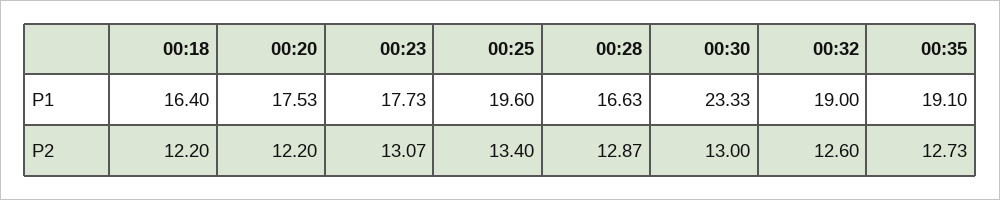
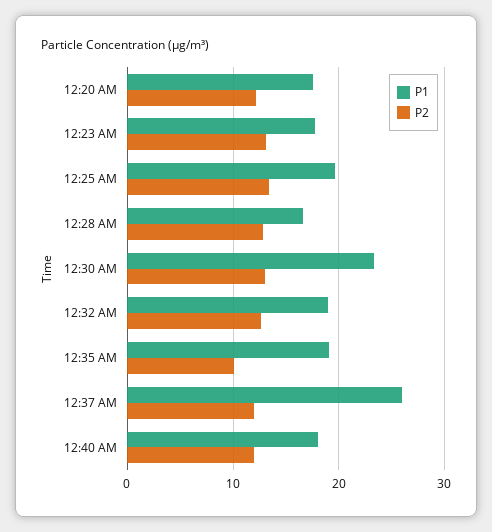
P1, 00:18: 16.4 -> none
P2, 00:18: 12.2 -> none
P2, 00:35: 12.73 -> 10
P1, 12:37 AM: none -> 26
P2, 12:37 AM: none -> 12
P1, 12:40 AM: none -> 18
P2, 12:40 AM: none -> 12

